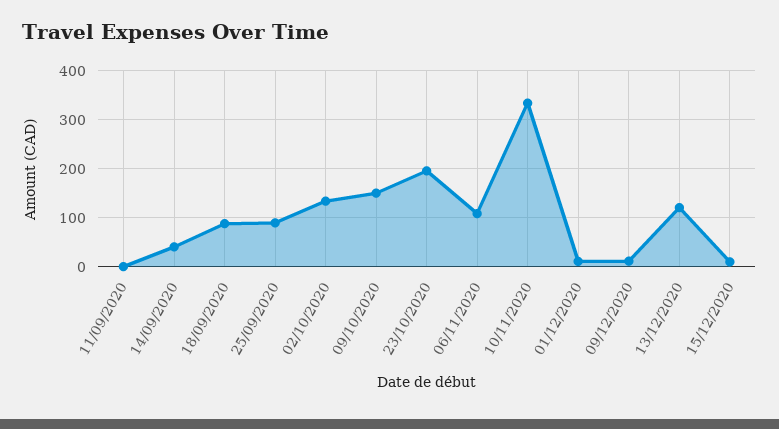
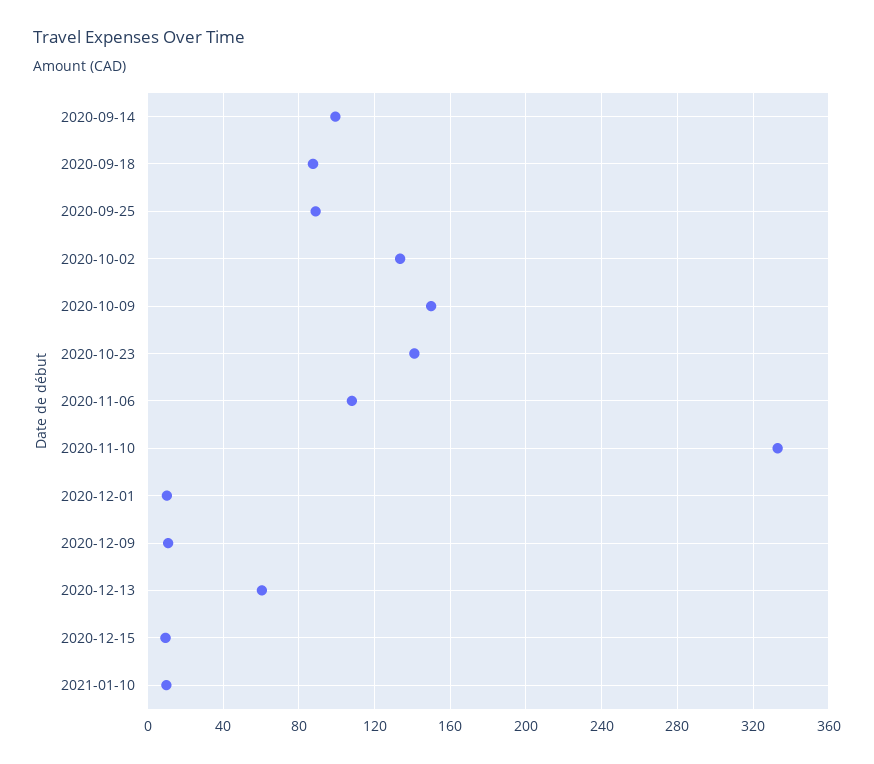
11/09/2020: 0 -> none
14/09/2020: 40 -> 100
23/10/2020: 200 -> 140
13/12/2020: 120 -> 60
2021-01-10: none -> 10

